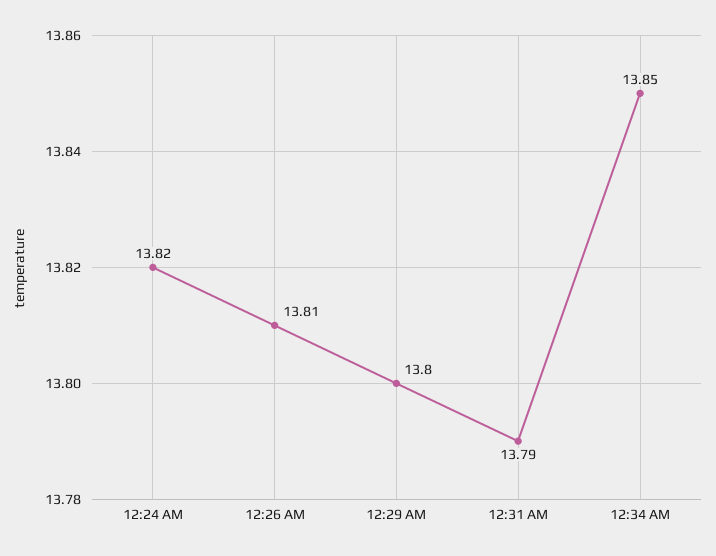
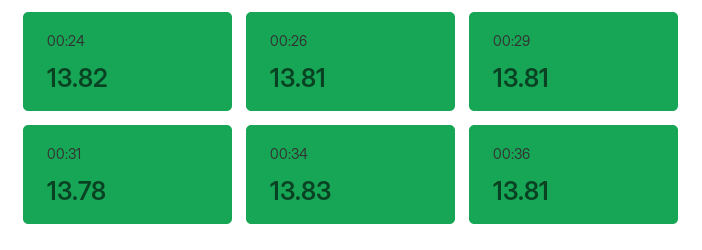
12:29 AM: 13.8 -> 13.81
12:31 AM: 13.79 -> 13.78
12:34 AM: 13.85 -> 13.83
00:36: none -> 13.81

